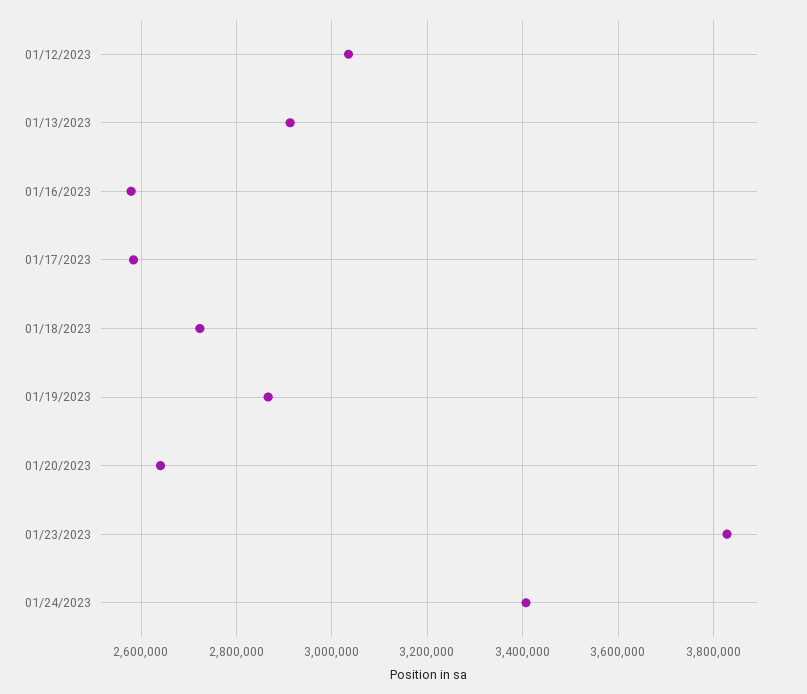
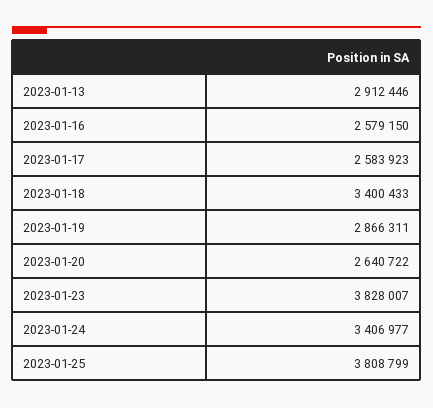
01/12/2023: 3040000 -> none
01/18/2023: 2720000 -> 3400433
2023-01-25: none -> 3808799

